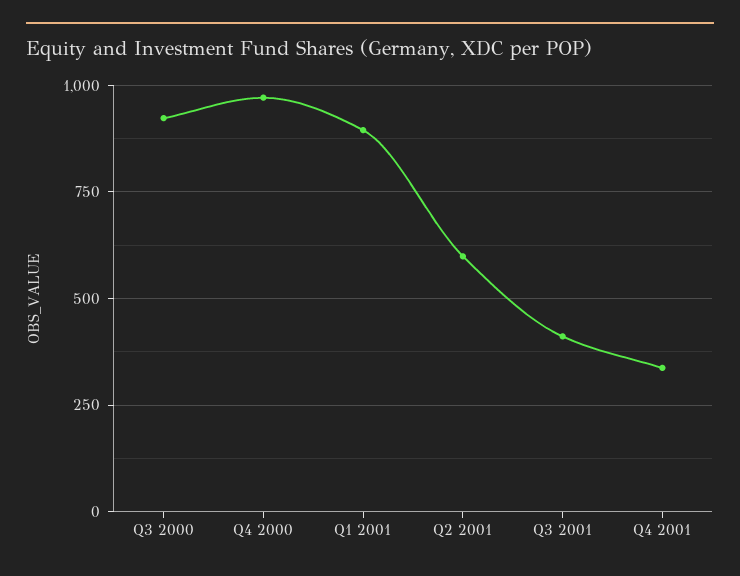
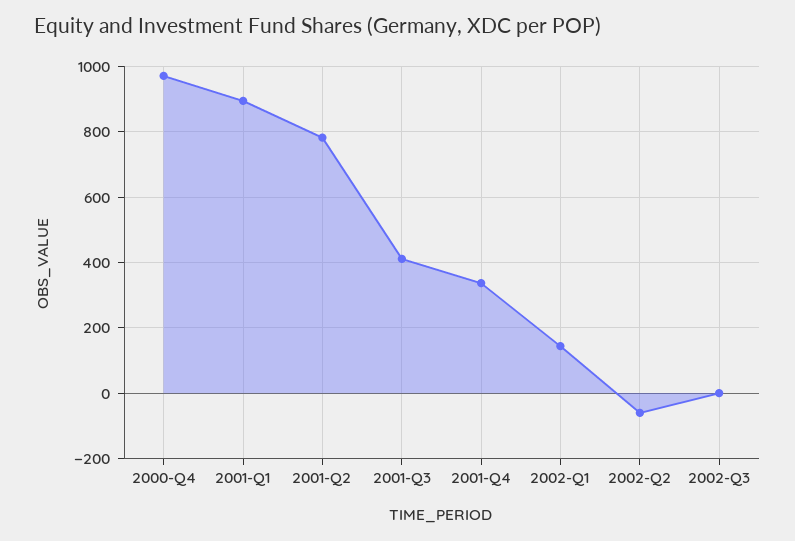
Q3 2000: 925 -> none
Q2 2001: 600 -> 780
2002-Q1: none -> 140
2002-Q2: none -> -60
2002-Q3: none -> 0

